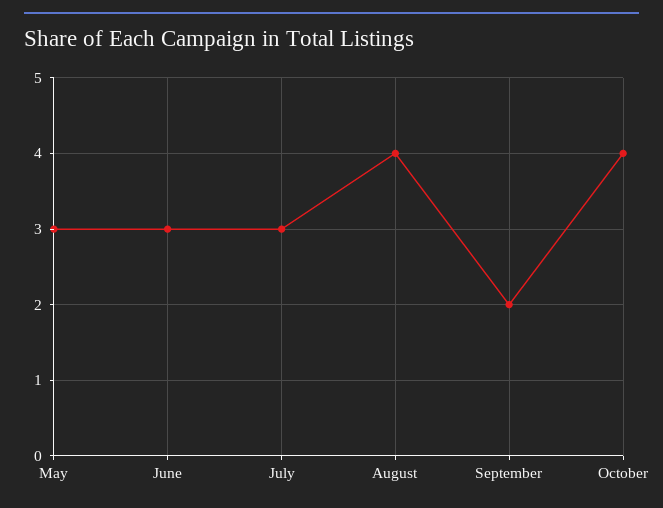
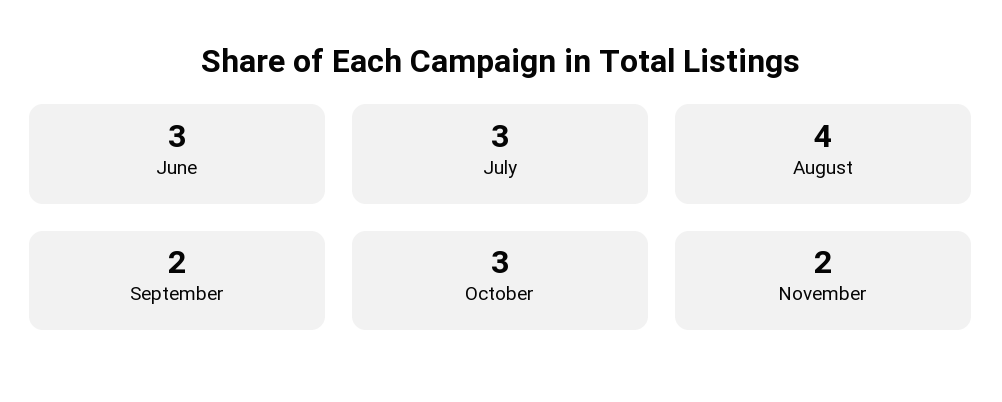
May: 3 -> none
October: 4 -> 3
November: none -> 2

